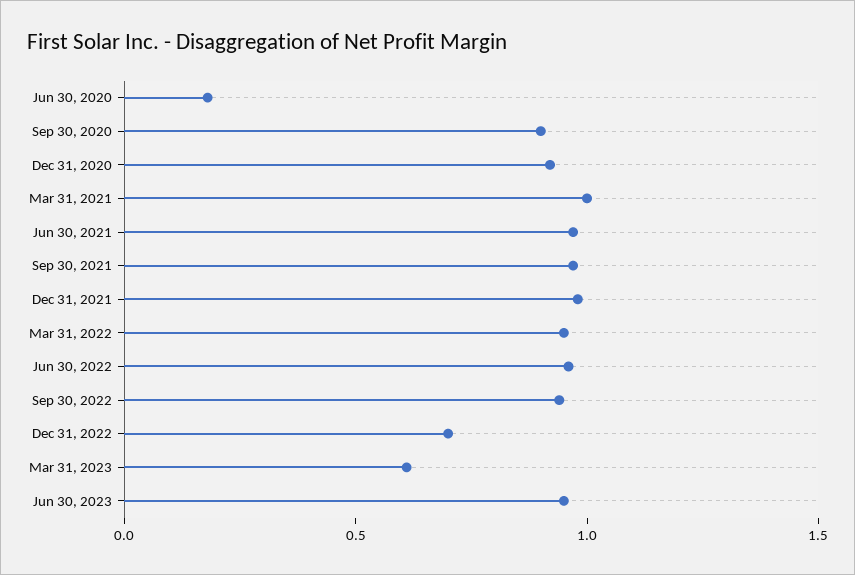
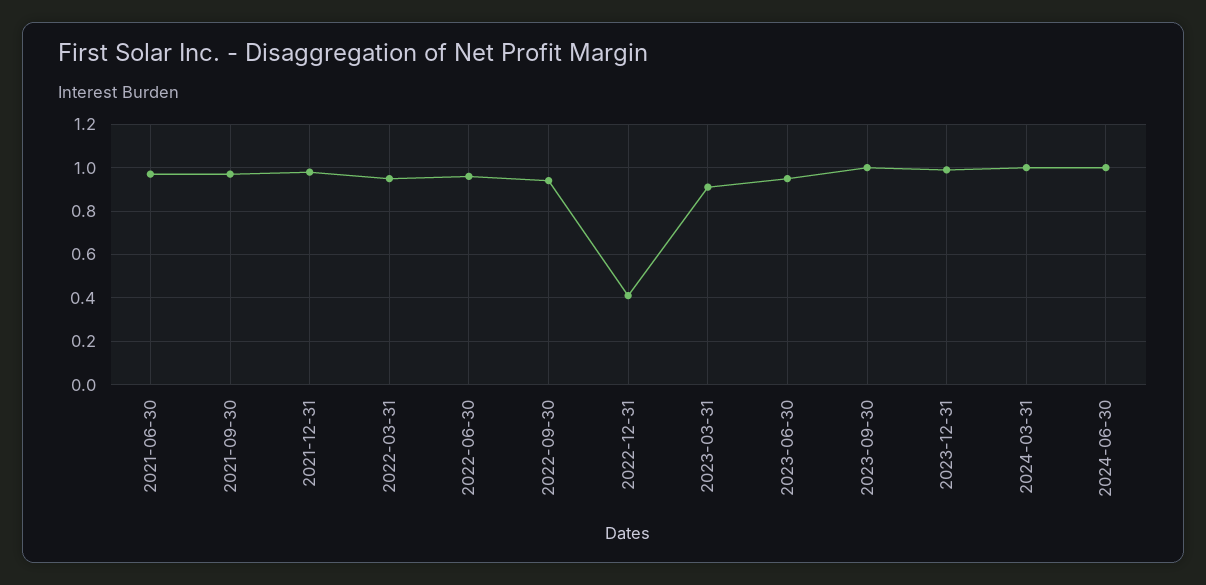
Jun 30, 2020: 0.2 -> none
Sep 30, 2020: 0.9 -> none
Dec 31, 2020: 0.9 -> none
Mar 31, 2021: 1 -> none
Dec 31, 2022: 0.7 -> 0.4
Mar 31, 2023: 0.6 -> 0.9
2023-09-30: none -> 1
2023-12-31: none -> 1
2024-03-31: none -> 1
2024-06-30: none -> 1

